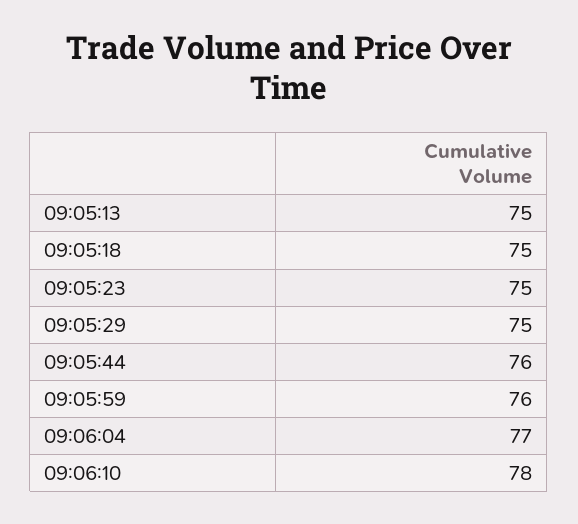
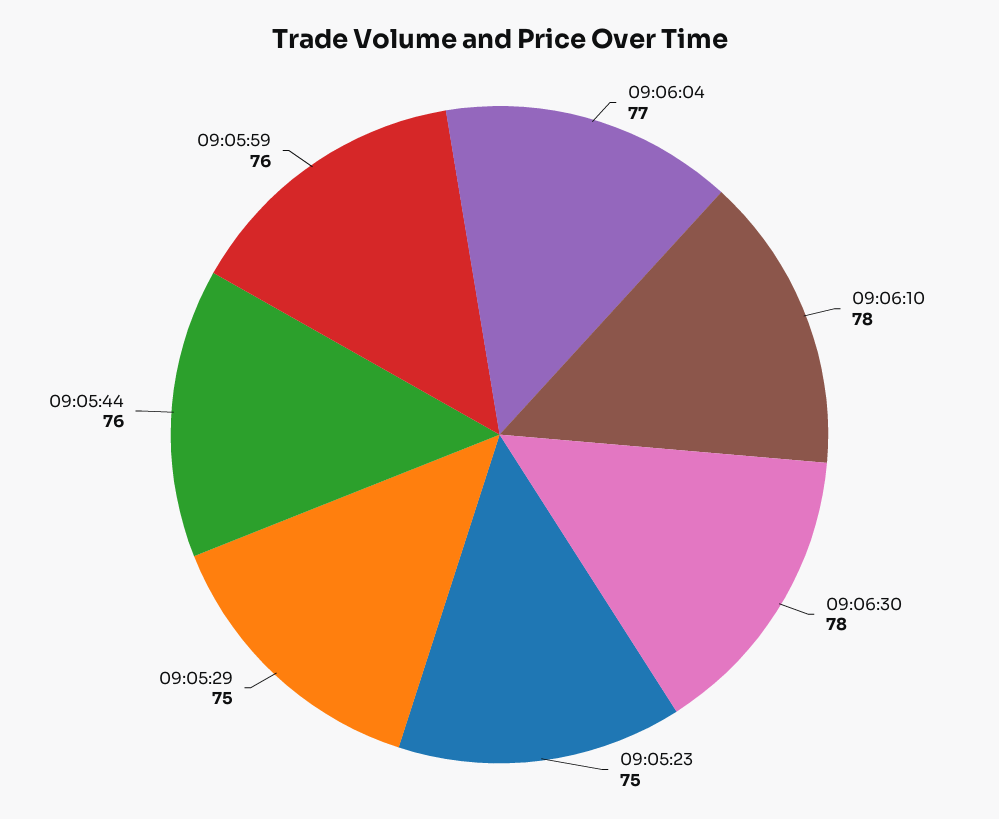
09:05:13: 75 -> none
09:05:18: 75 -> none
09:06:30: none -> 78

